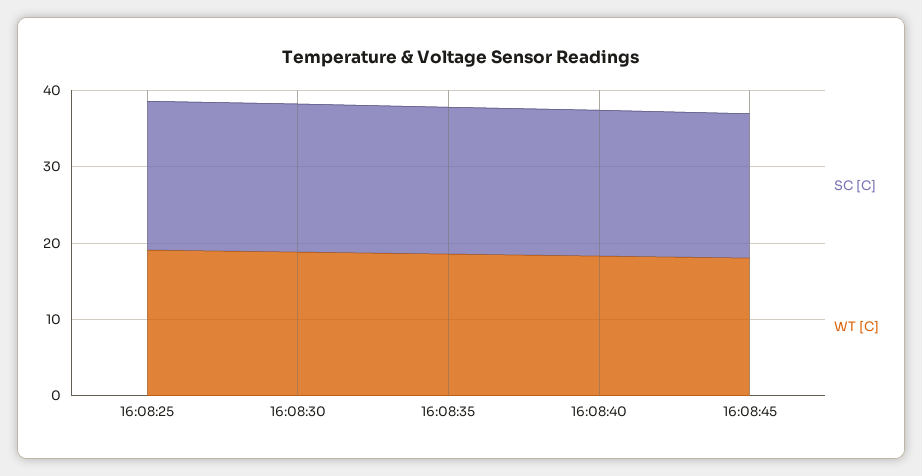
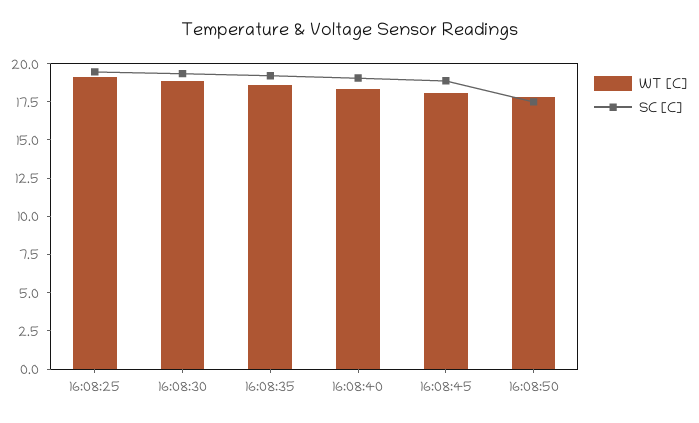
WT [C], 16:08:50: none -> 17.5
SC [C], 16:08:50: none -> 17.5

